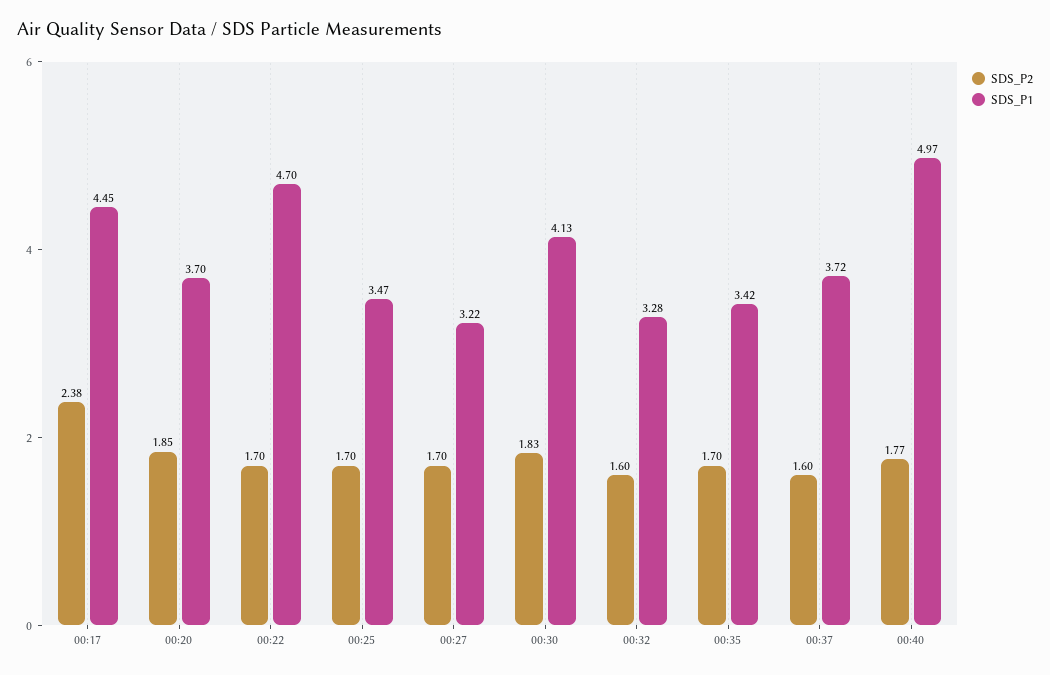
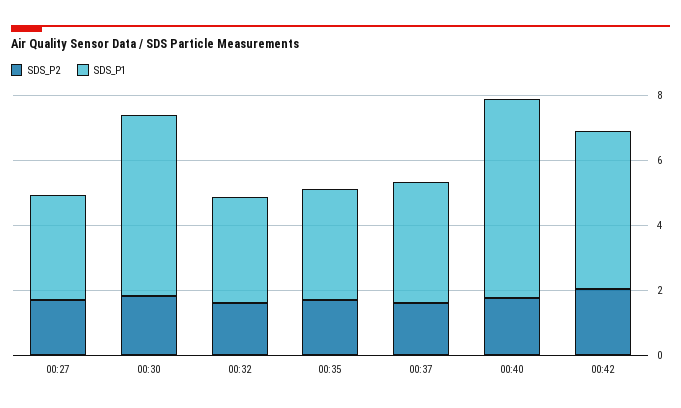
SDS_P2, 00:17: 2.38 -> none
SDS_P1, 00:17: 4.45 -> none
SDS_P2, 00:20: 1.85 -> none
SDS_P1, 00:20: 3.7 -> none
SDS_P2, 00:22: 1.7 -> none
SDS_P1, 00:22: 4.7 -> none
SDS_P2, 00:25: 1.7 -> none
SDS_P1, 00:25: 3.47 -> none
SDS_P1, 00:30: 4.13 -> 5.5
SDS_P1, 00:40: 4.97 -> 6
SDS_P2, 00:42: none -> 2
SDS_P1, 00:42: none -> 5

